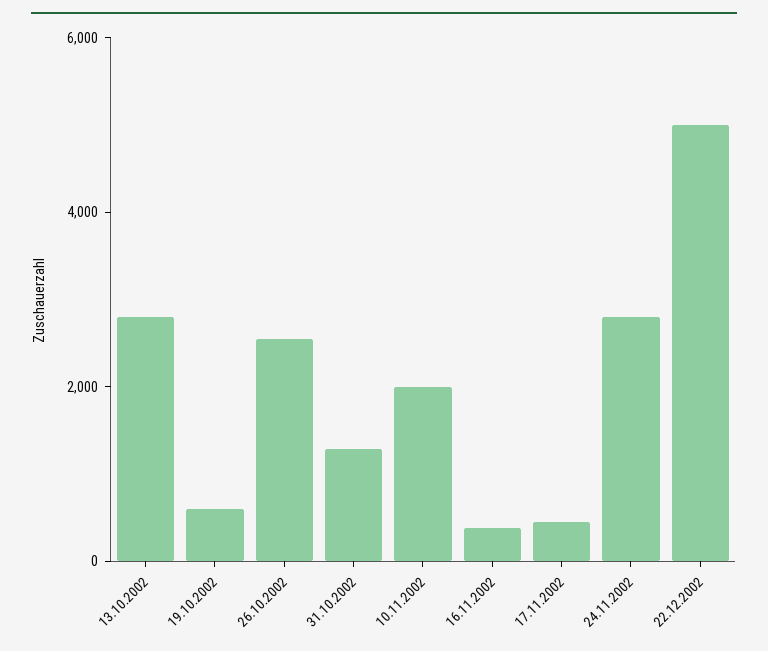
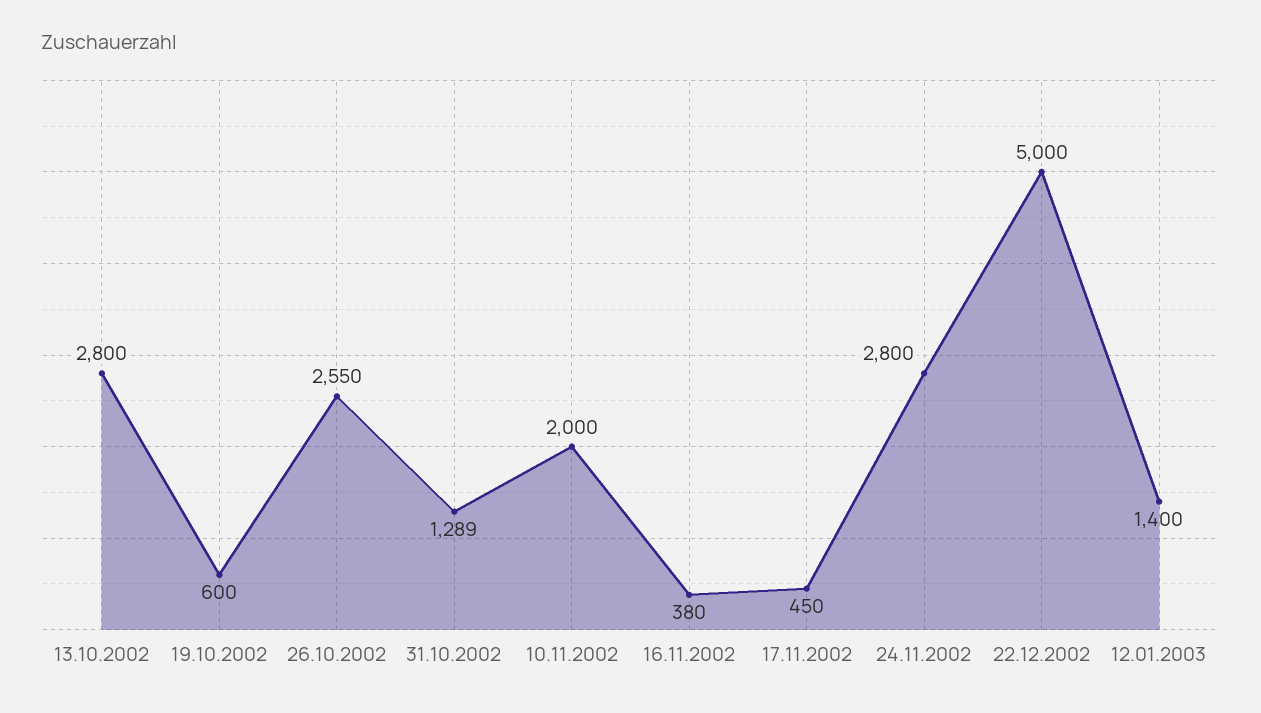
12.01.2003: none -> 1400

